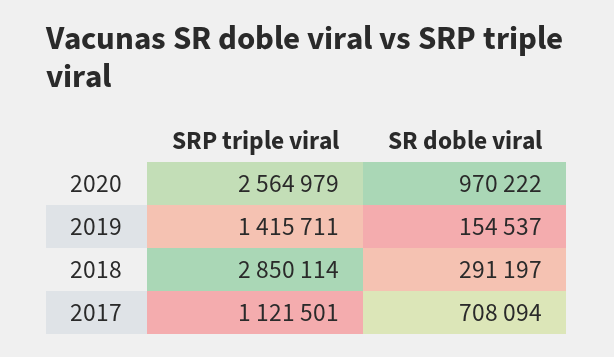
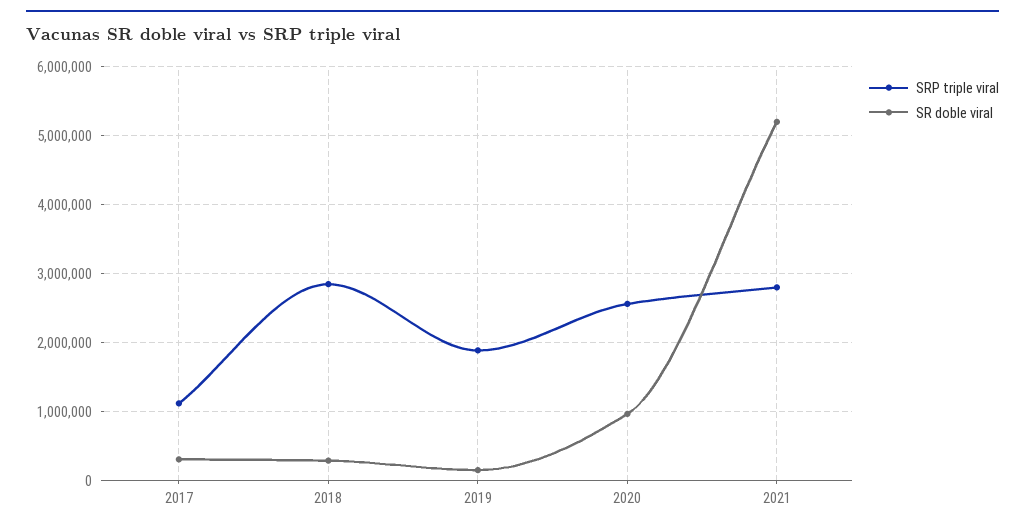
SRP triple viral, 2019: 1415711 -> 1900000
SR doble viral, 2017: 708094 -> 300000
SRP triple viral, 2021: none -> 2800000
SR doble viral, 2021: none -> 5200000

